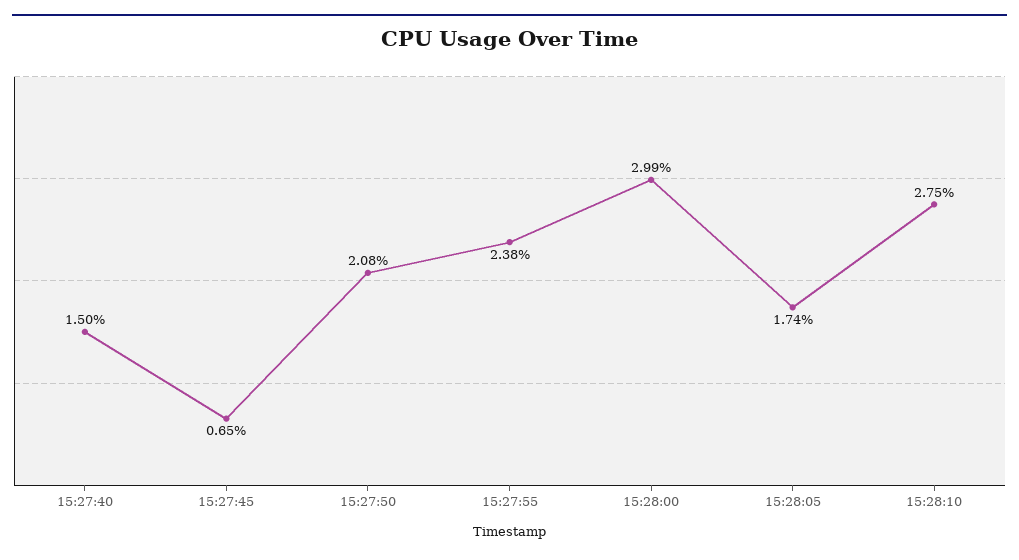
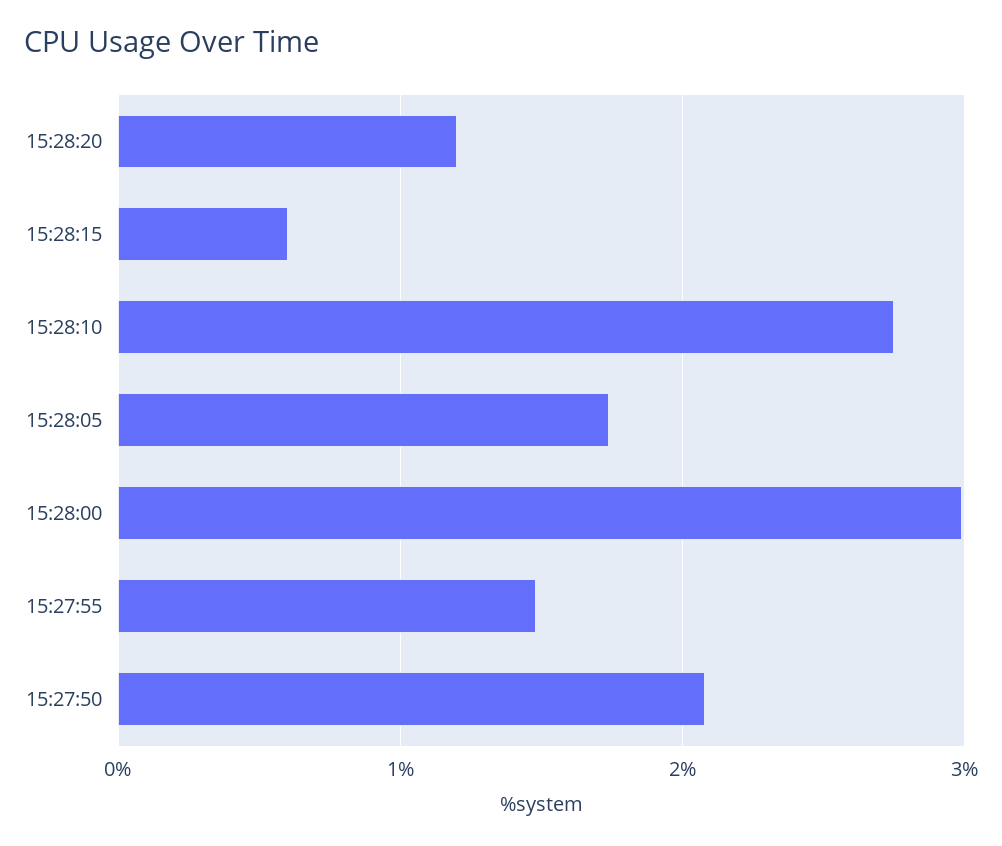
15:27:40: 1.5 -> none
15:27:45: 0.65 -> none
15:27:55: 2.38 -> 1.5
15:28:20: none -> 1.2
15:28:15: none -> 0.6

